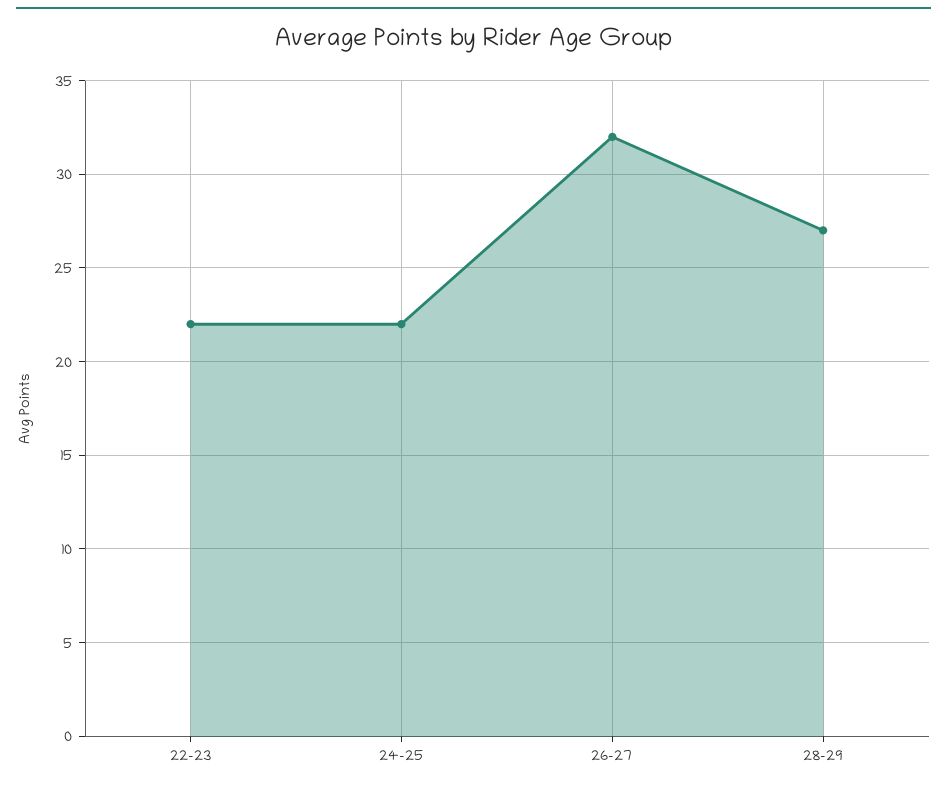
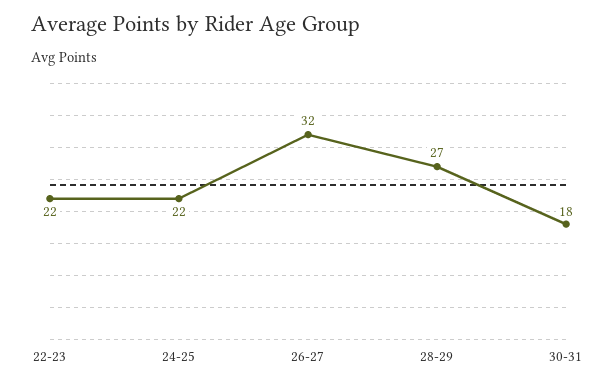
30-31: none -> 18

